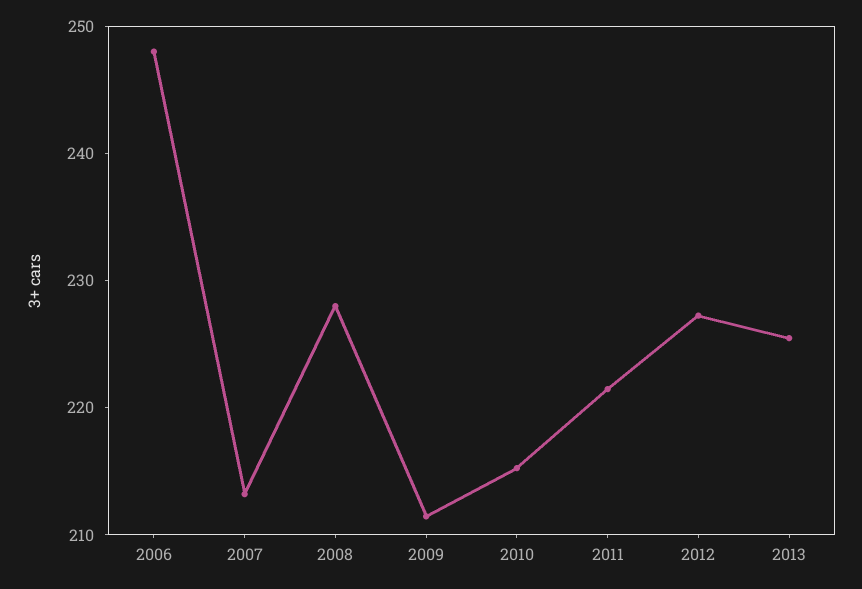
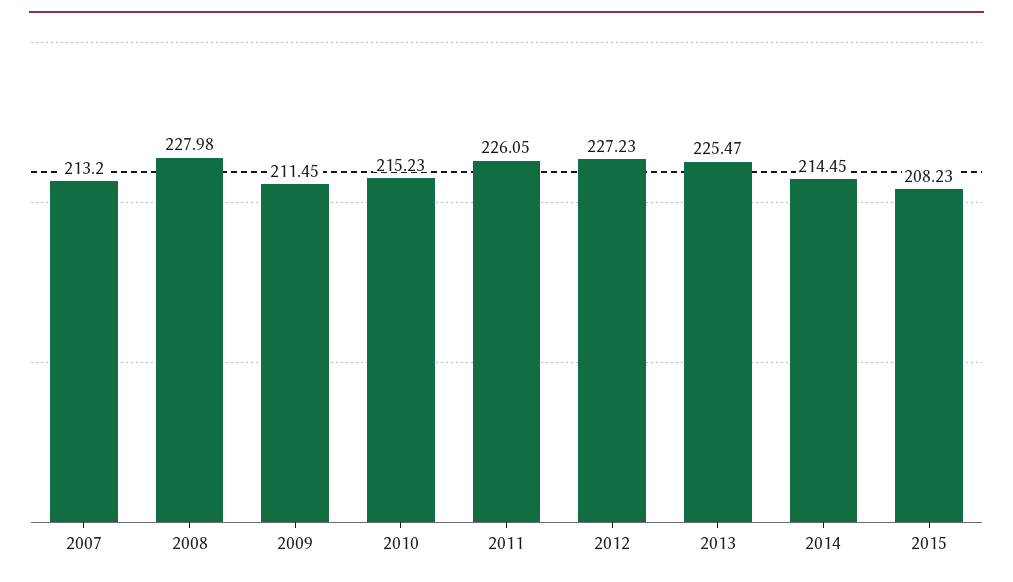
2006: 248 -> none
2011: 222 -> 226.05
2014: none -> 214.45
2015: none -> 208.23

